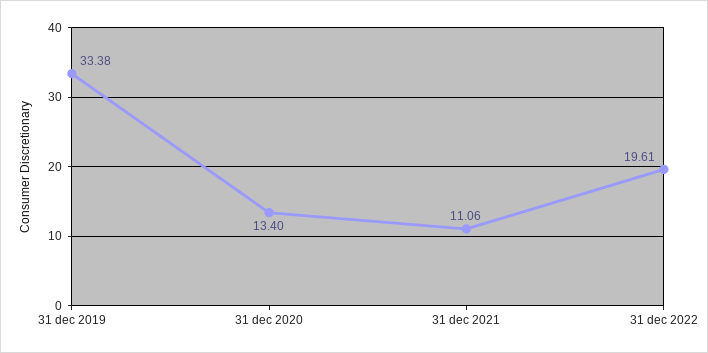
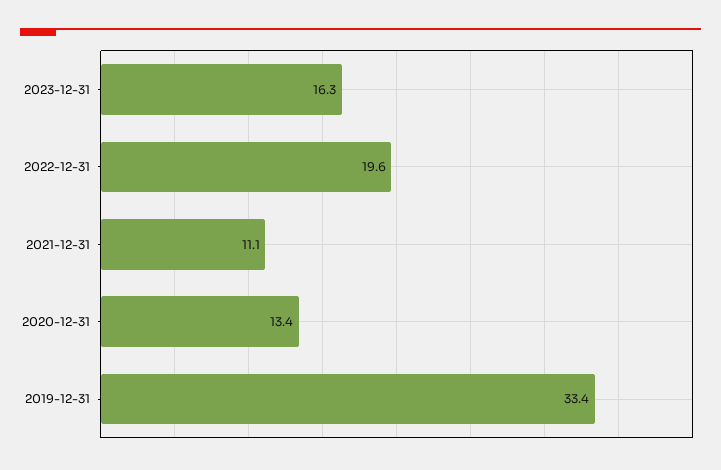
2023-12-31: none -> 16.3

